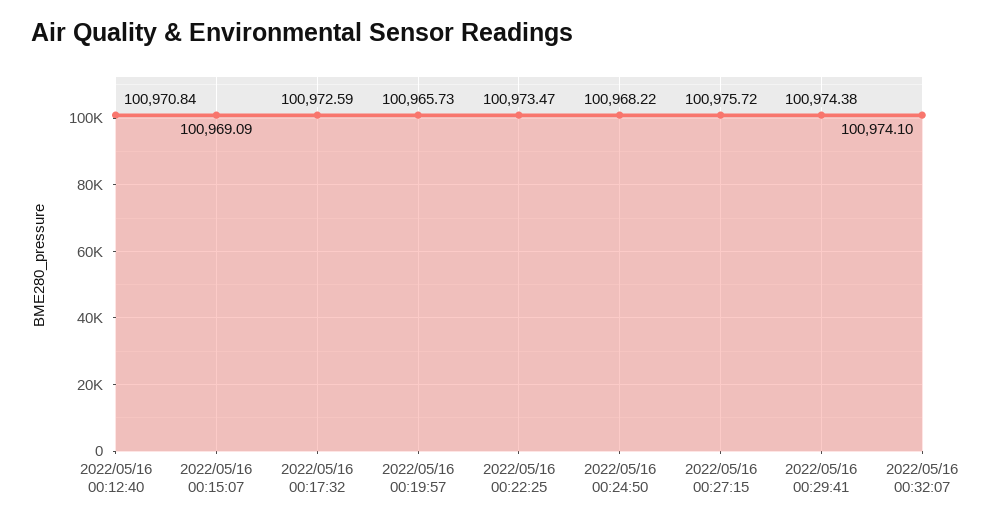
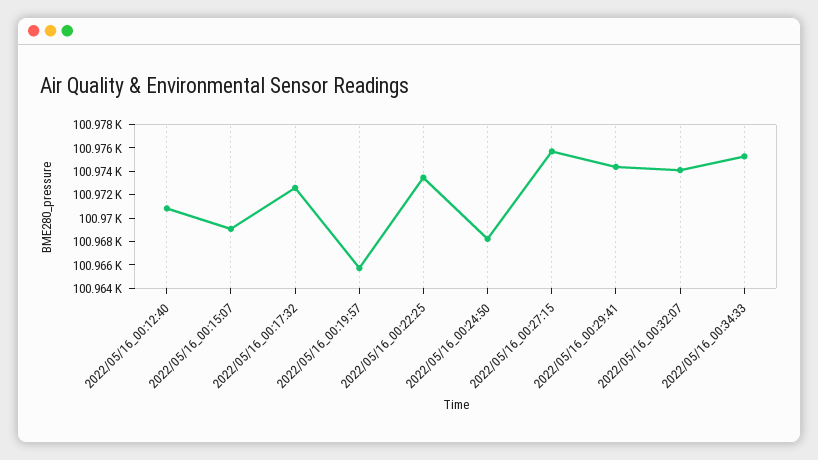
2022/05/16_00:34:33: none -> 100975

